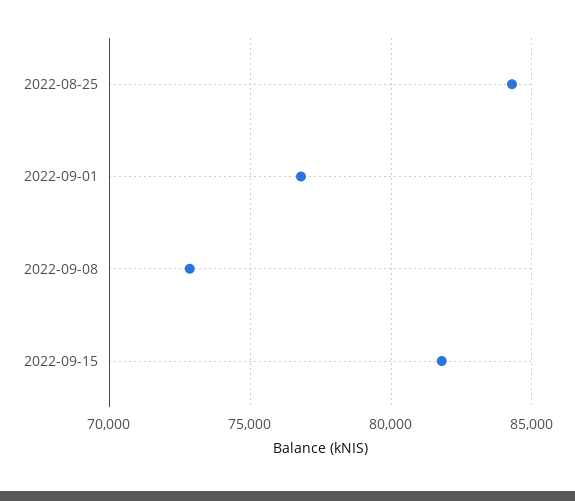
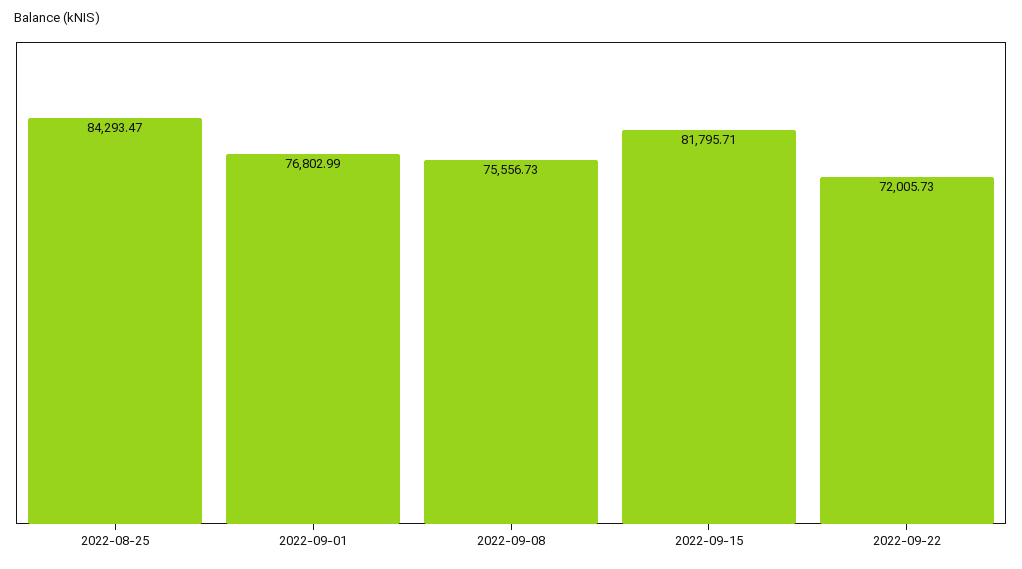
2022-09-08: 73000 -> 75556.73
2022-09-22: none -> 72005.73

